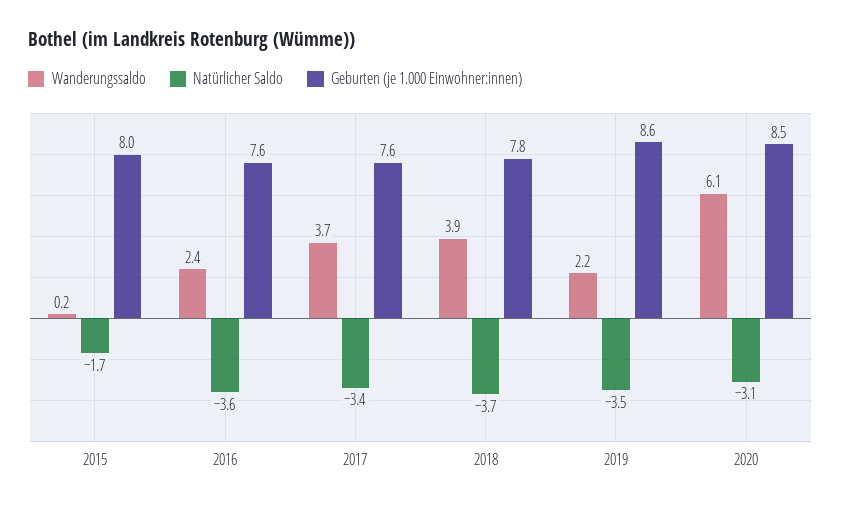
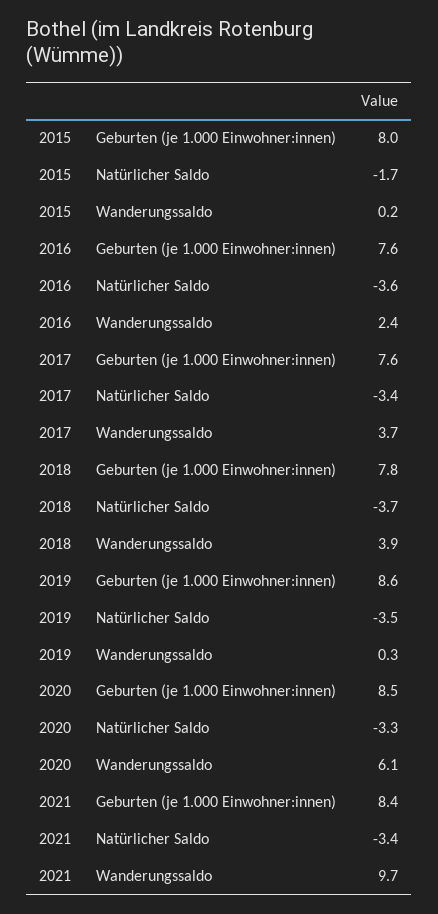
Wanderungssaldo, 2019: 2.2 -> 0.3
Natürlicher Saldo, 2020: -3.1 -> -3.3
Geburten (je 1.000 Einwohner:innen), 2021: none -> 8.4
Natürlicher Saldo, 2021: none -> -3.4
Wanderungssaldo, 2021: none -> 9.7

